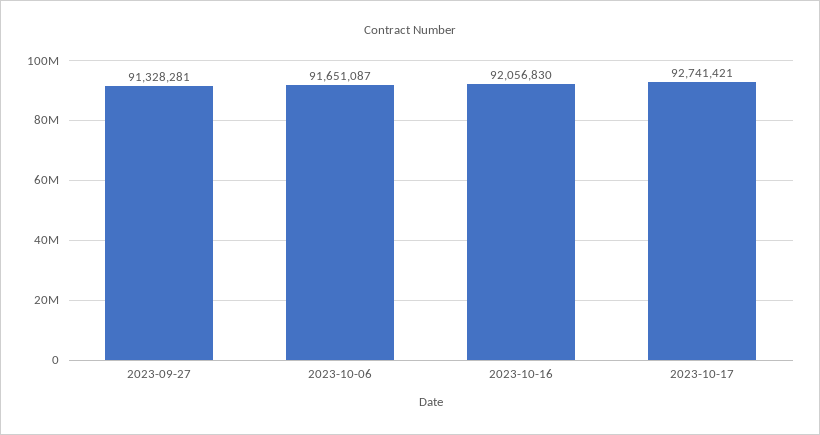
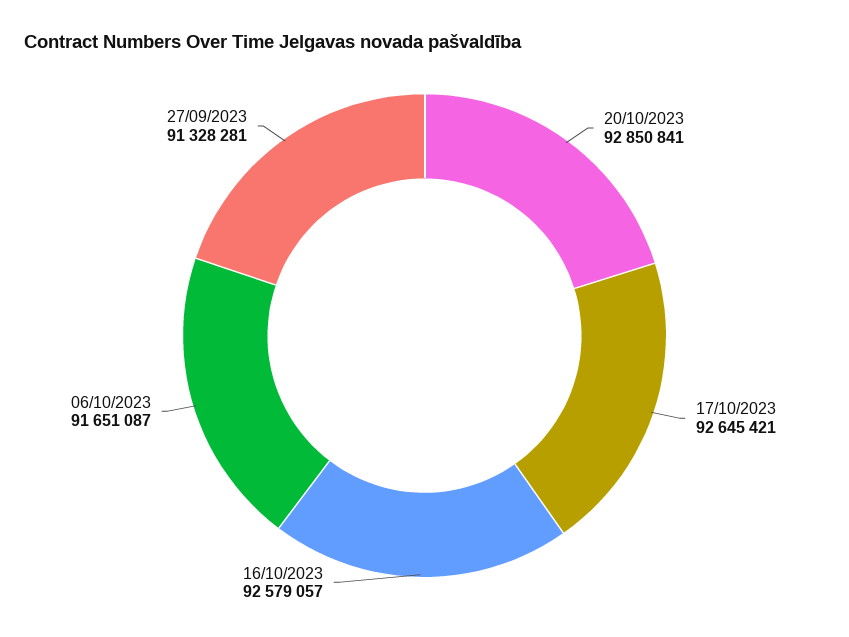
2023-10-16: 92056830 -> 92579057
2023-10-17: 92741421 -> 92645421
20/10/2023: none -> 92850841

